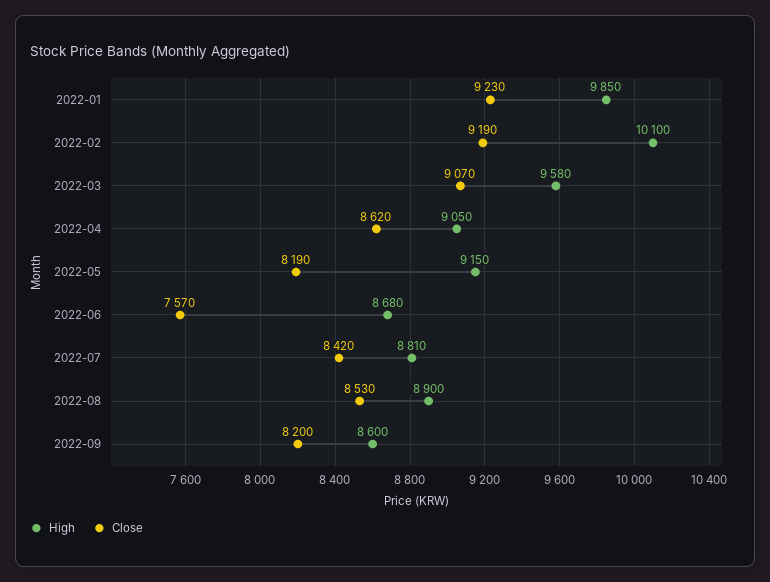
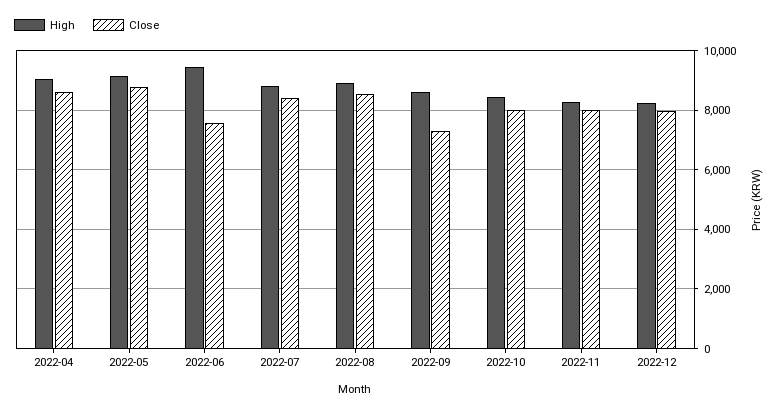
High, 2022-01: 9850 -> none
Close, 2022-01: 9230 -> none
High, 2022-02: 10100 -> none
Close, 2022-02: 9190 -> none
High, 2022-03: 9580 -> none
Close, 2022-03: 9070 -> none
Close, 2022-05: 8190 -> 8750
High, 2022-06: 8680 -> 9500
Close, 2022-09: 8200 -> 7250
High, 2022-10: none -> 8500
Close, 2022-10: none -> 8000
High, 2022-11: none -> 8250
Close, 2022-11: none -> 8000
High, 2022-12: none -> 8250
Close, 2022-12: none -> 8000

